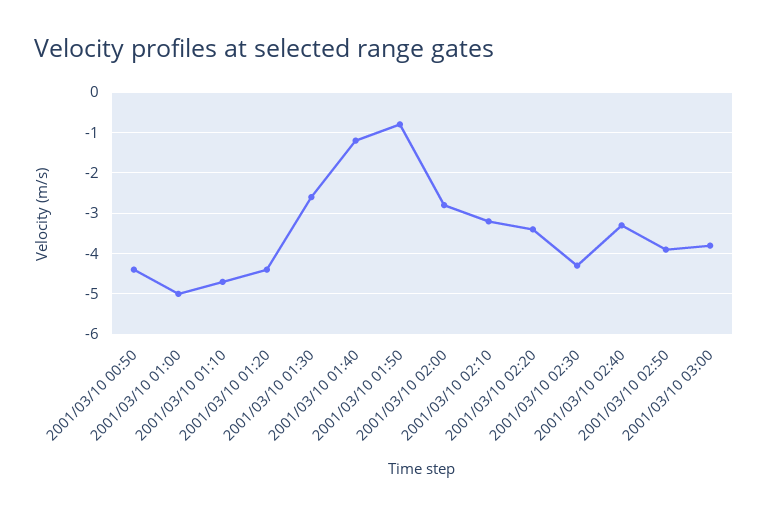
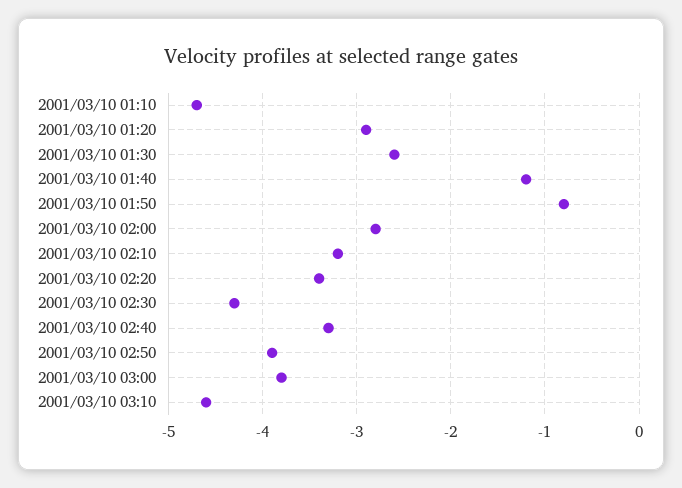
2001/03/10 00:50: -4.5 -> none
2001/03/10 01:00: -5 -> none
2001/03/10 01:20: -4.5 -> -2.9
2001/03/10 03:10: none -> -4.6

